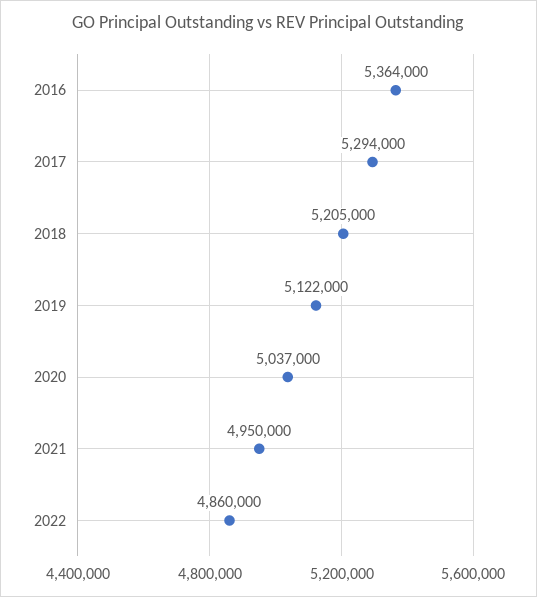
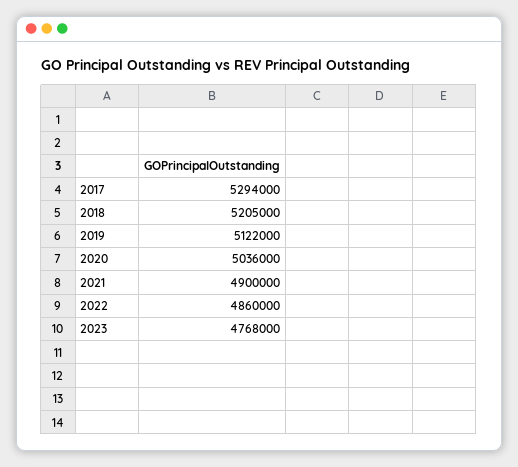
2016: 5364000 -> none
2020: 5037000 -> 5036000
2021: 4950000 -> 4900000
2023: none -> 4768000

